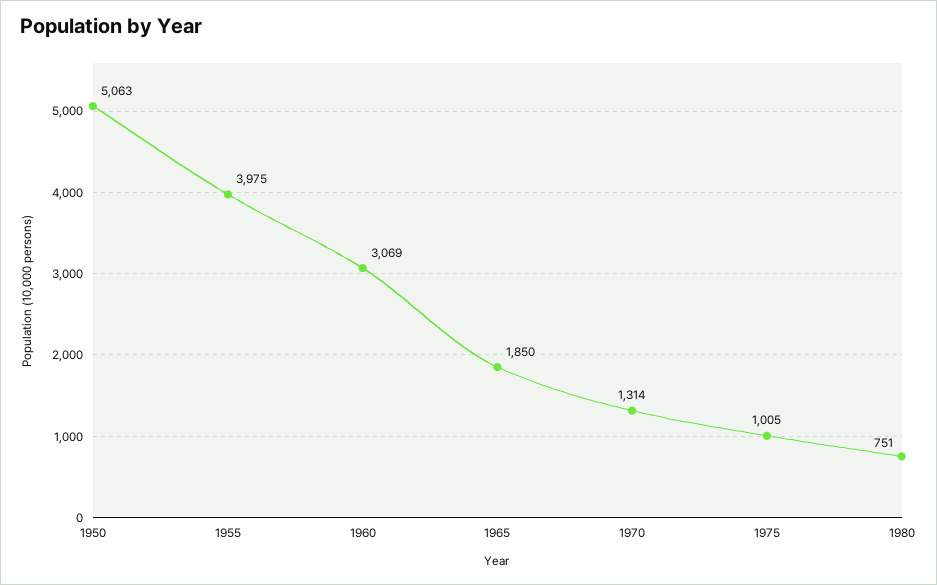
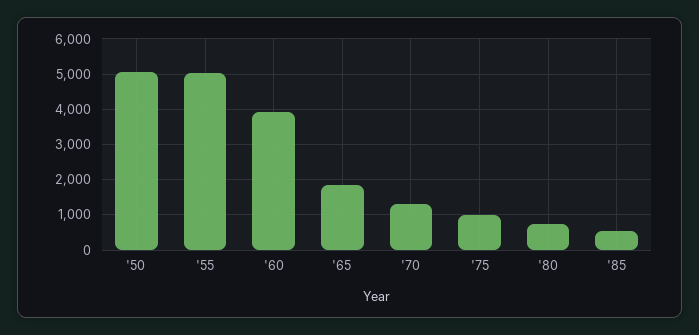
1955: 3975 -> 5000
1960: 3069 -> 4000
'85: none -> 600

